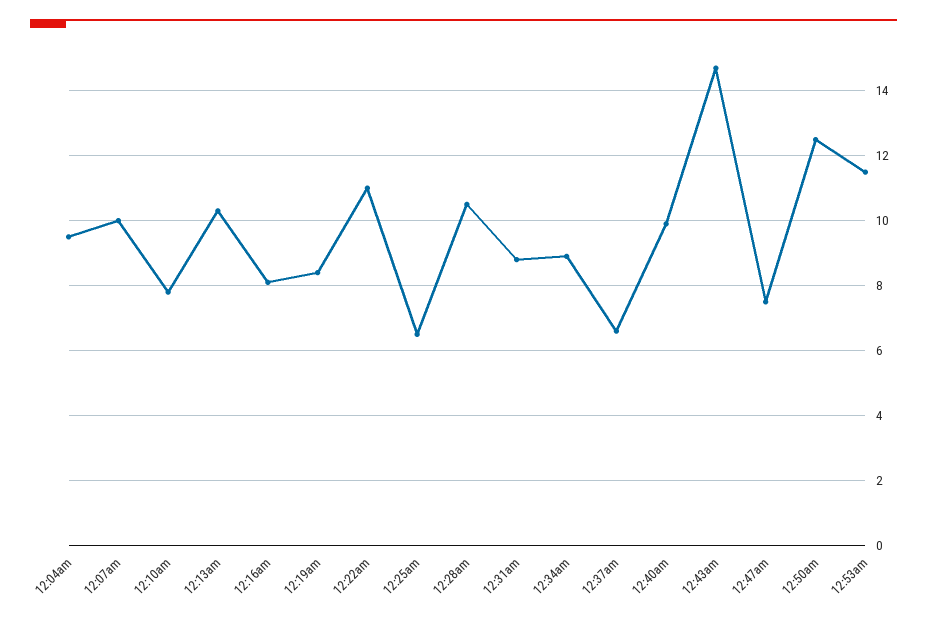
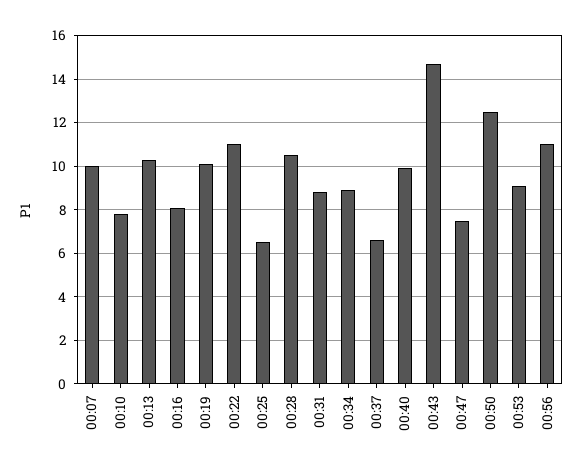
12:04am: 9.5 -> none
12:19am: 8.5 -> 10
12:53am: 11.5 -> 9
00:56: none -> 11

